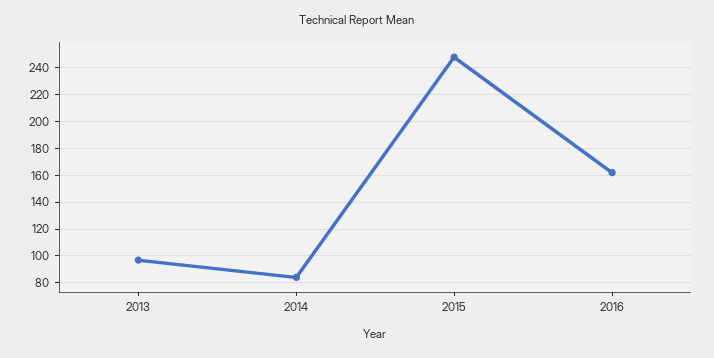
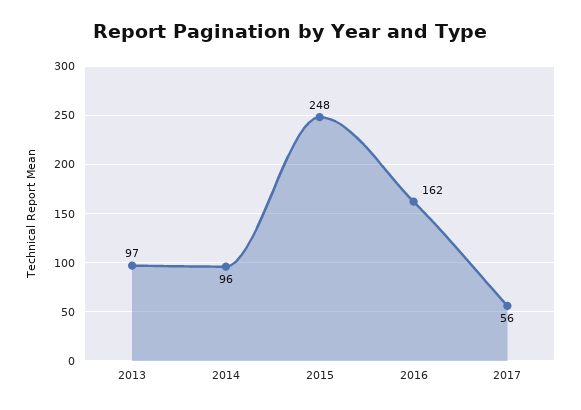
2014: 85 -> 96
2017: none -> 56

